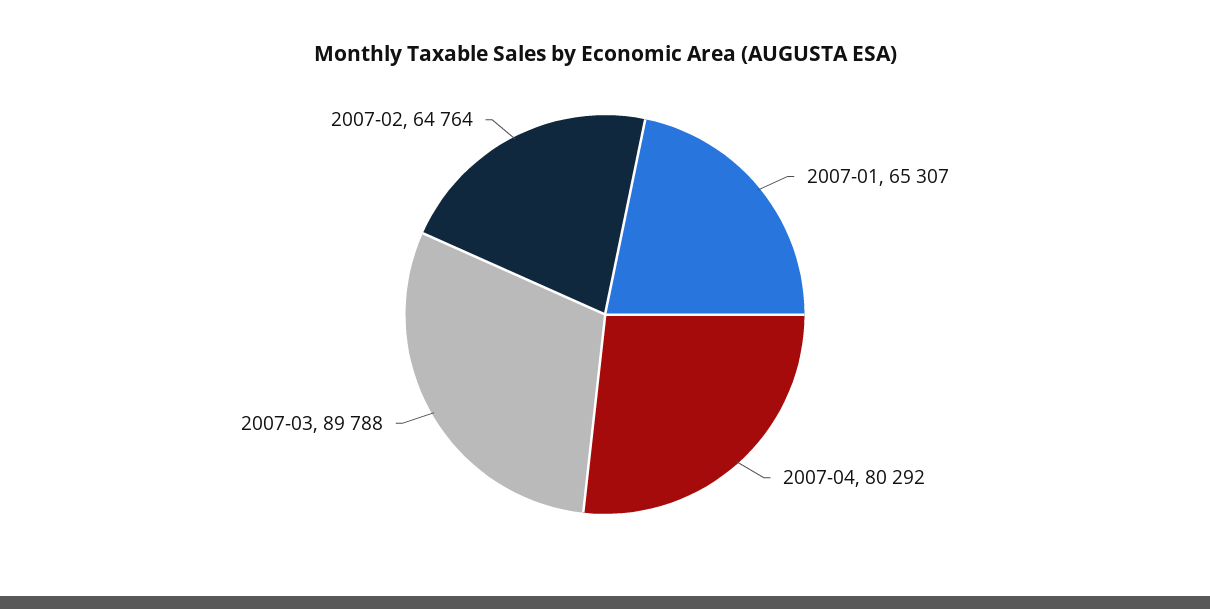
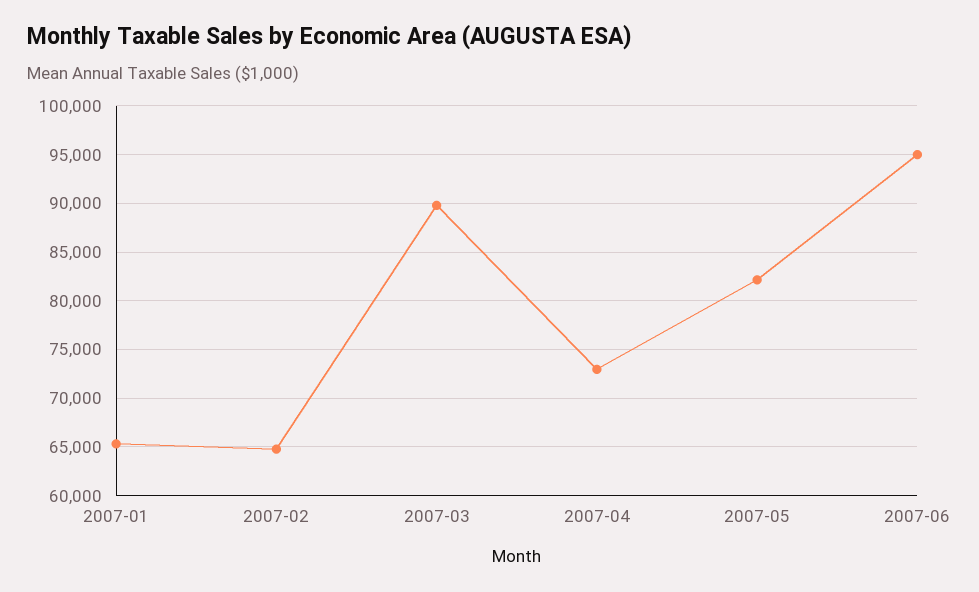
2007-04: 80292 -> 73000
2007-05: none -> 82000
2007-06: none -> 95000

